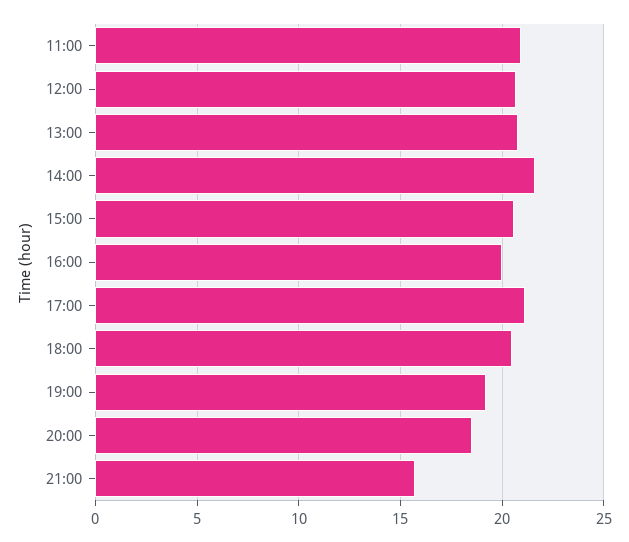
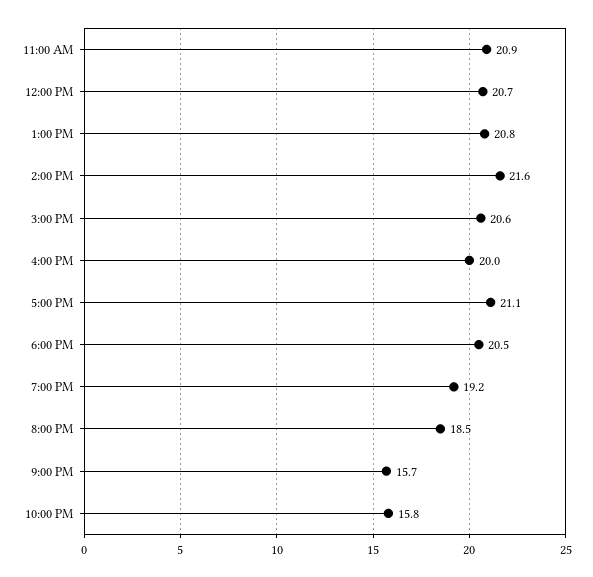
10:00 PM: none -> 15.8

